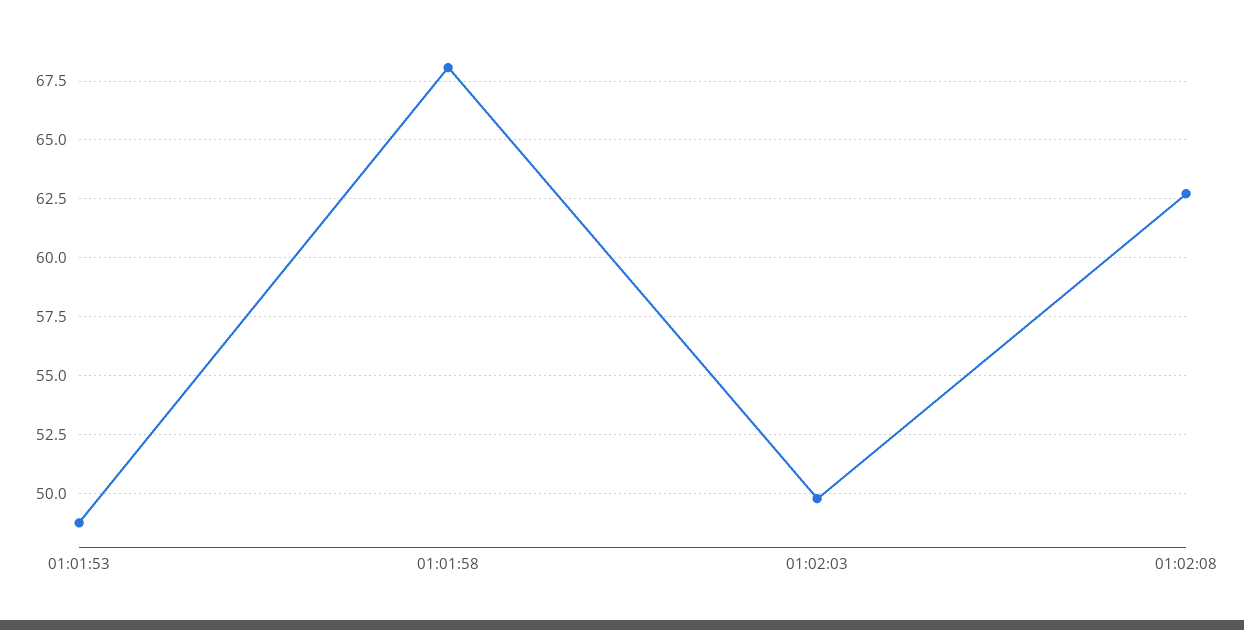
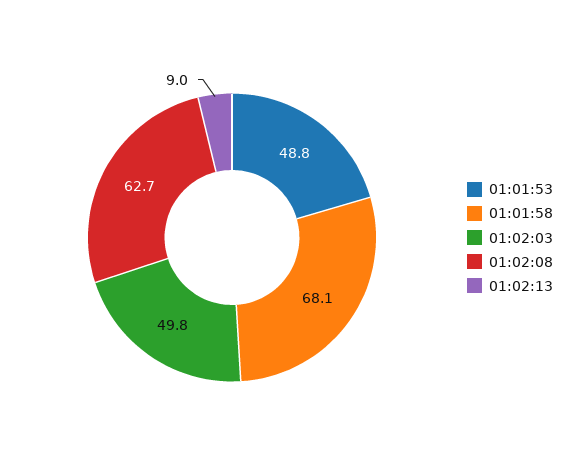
01:02:13: none -> 9

